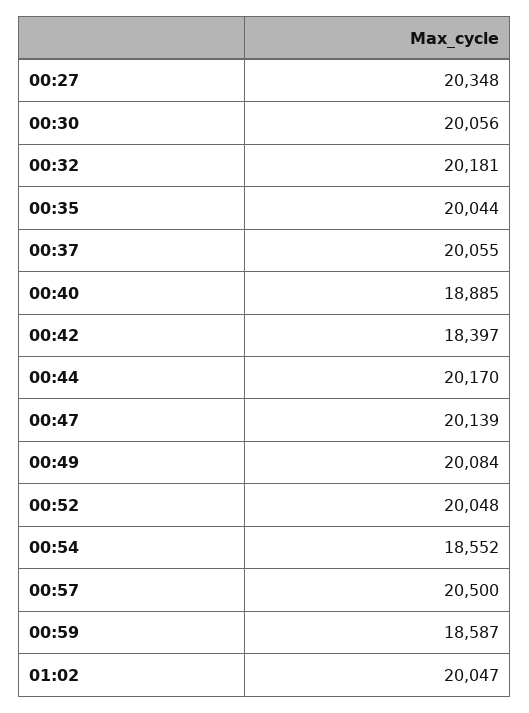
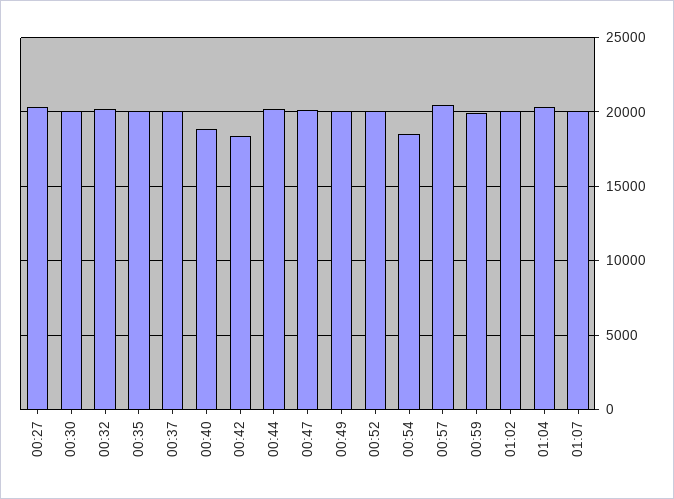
00:59: 18587 -> 20000
01:04: none -> 20500
01:07: none -> 20000

